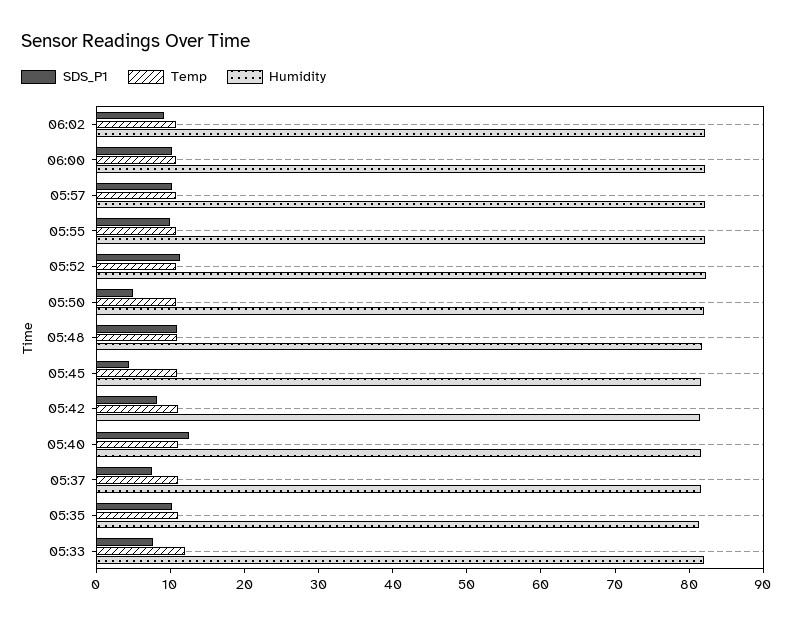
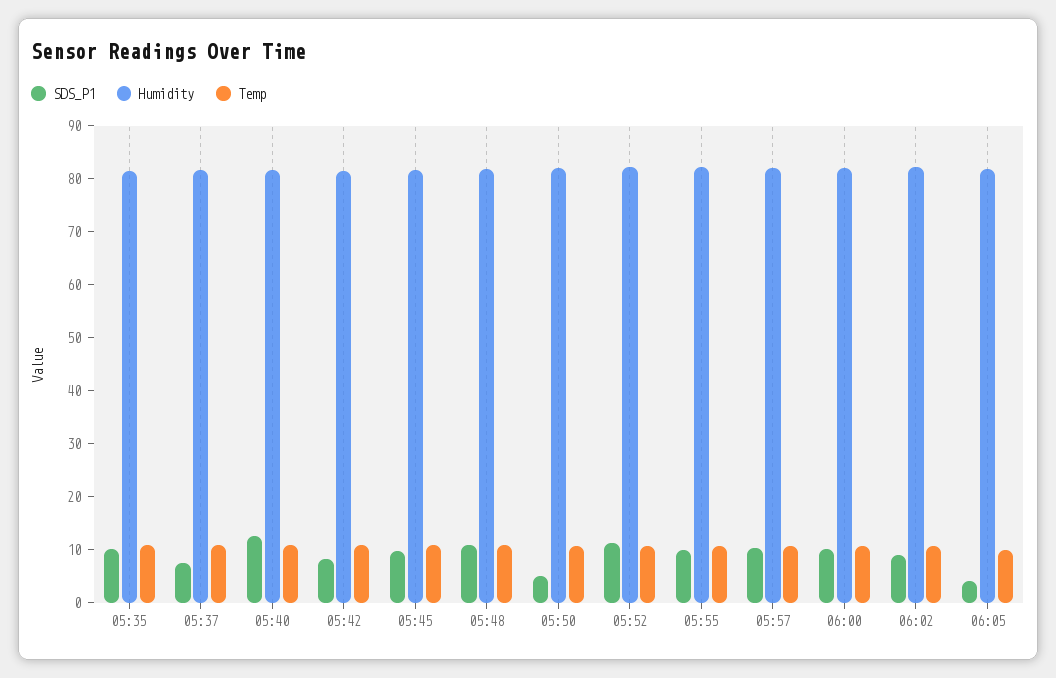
SDS_P1, 05:45: 4 -> 10
SDS_P1, 05:33: 8 -> none
Temp, 05:33: 12 -> none
Humidity, 05:33: 82 -> none
SDS_P1, 06:05: none -> 4
Humidity, 06:05: none -> 82
Temp, 06:05: none -> 10

